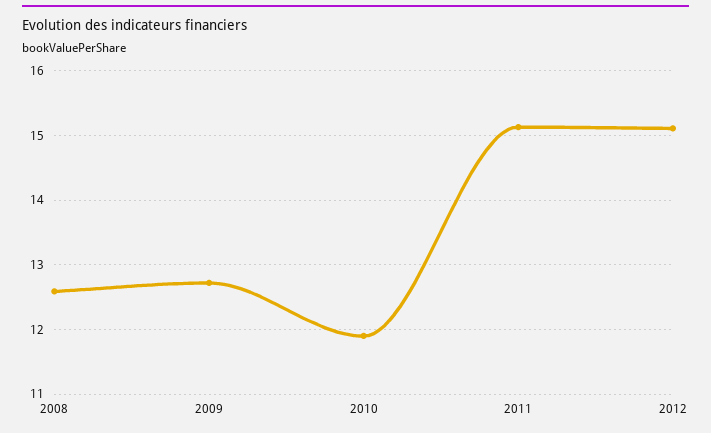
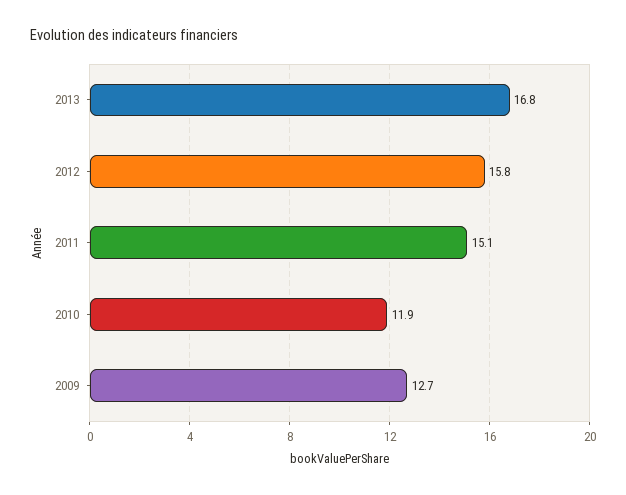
2008: 12.6 -> none
2012: 15.1 -> 15.8
2013: none -> 16.8

